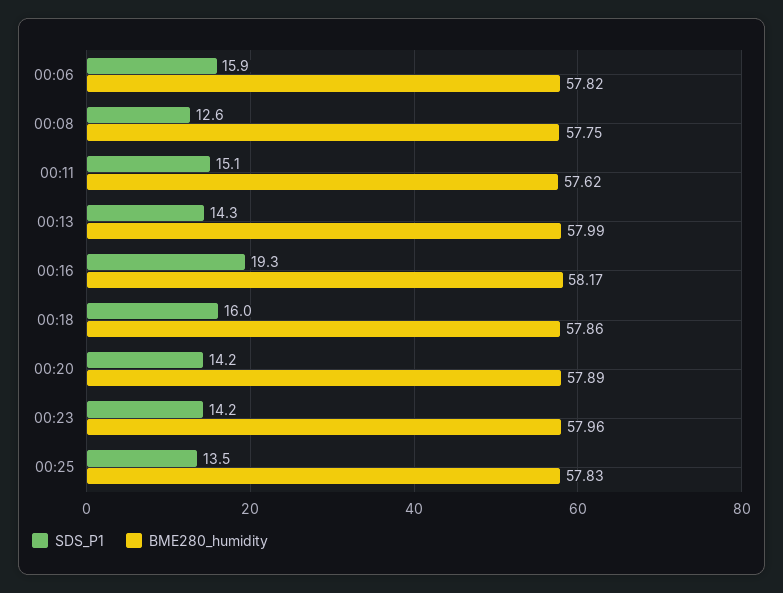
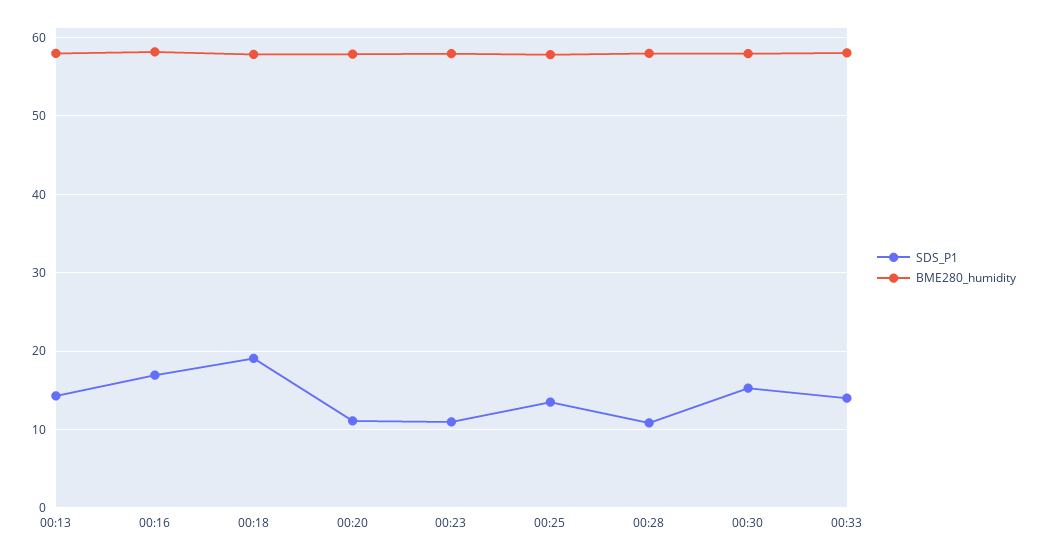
SDS_P1, 00:06: 15.9 -> none
BME280_humidity, 00:06: 57.82 -> none
SDS_P1, 00:08: 12.6 -> none
BME280_humidity, 00:08: 57.75 -> none
SDS_P1, 00:11: 15.1 -> none
BME280_humidity, 00:11: 57.62 -> none
SDS_P1, 00:16: 19.3 -> 17
SDS_P1, 00:18: 16 -> 19
SDS_P1, 00:20: 14.2 -> 11
SDS_P1, 00:23: 14.2 -> 11
SDS_P1, 00:28: none -> 11
BME280_humidity, 00:28: none -> 58
SDS_P1, 00:30: none -> 15
BME280_humidity, 00:30: none -> 58
SDS_P1, 00:33: none -> 14
BME280_humidity, 00:33: none -> 58

